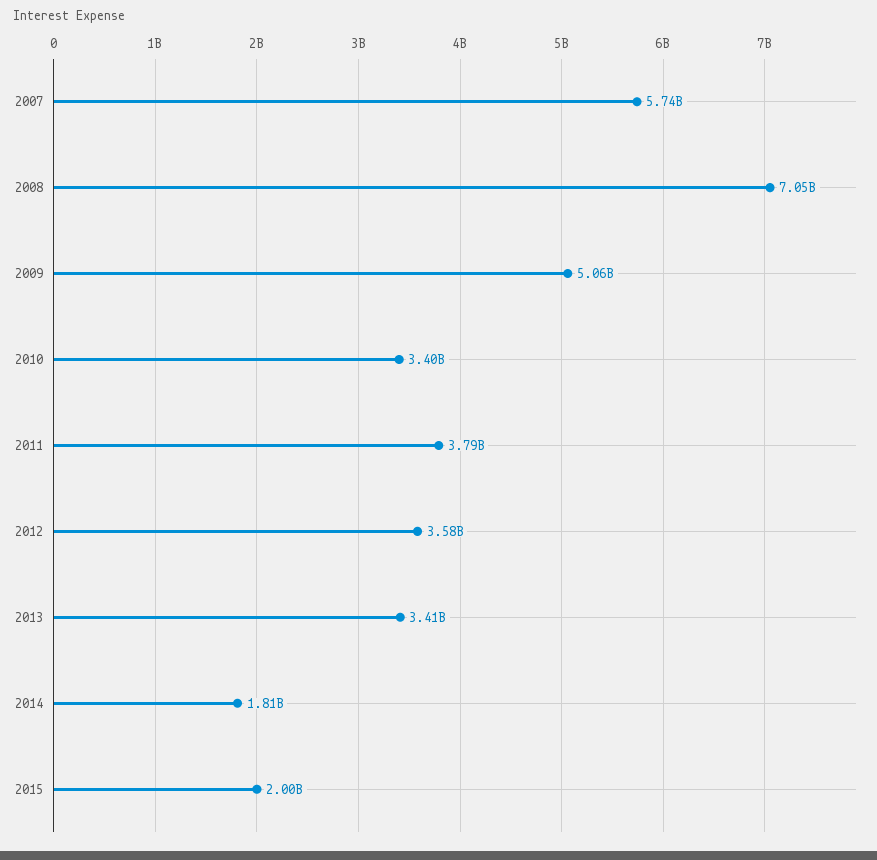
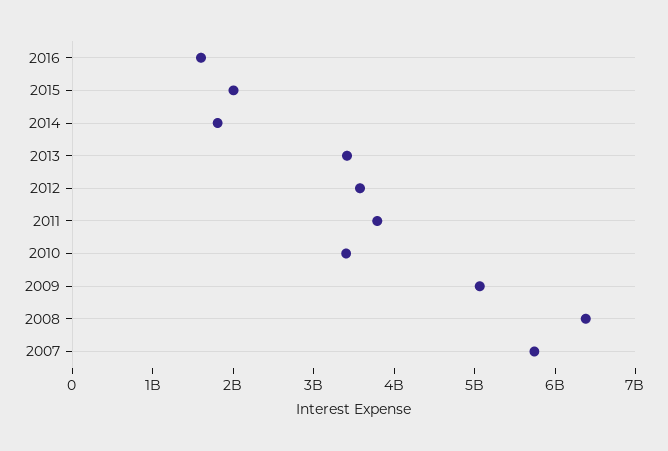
2008: 7050000000 -> 6400000000
2016: none -> 1600000000

